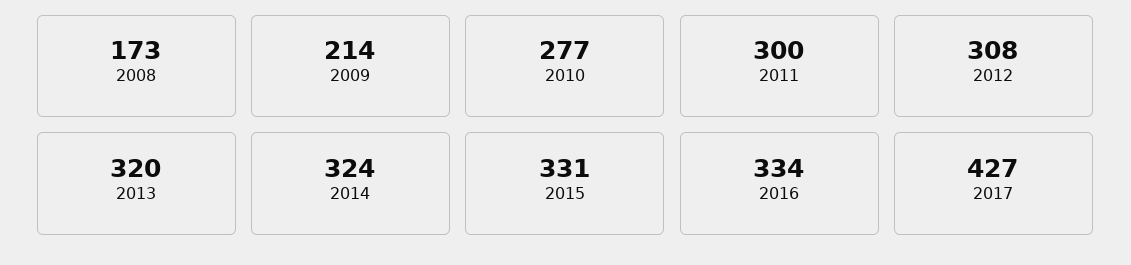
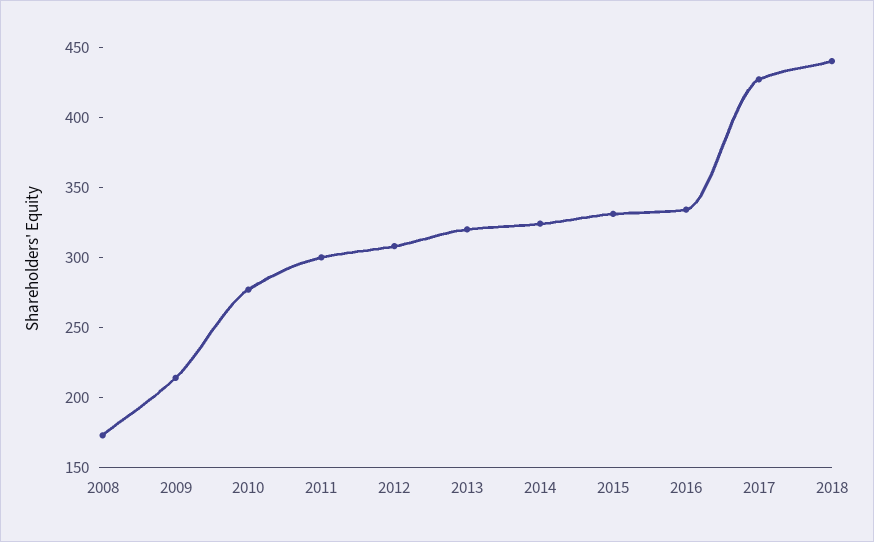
2018: none -> 440

